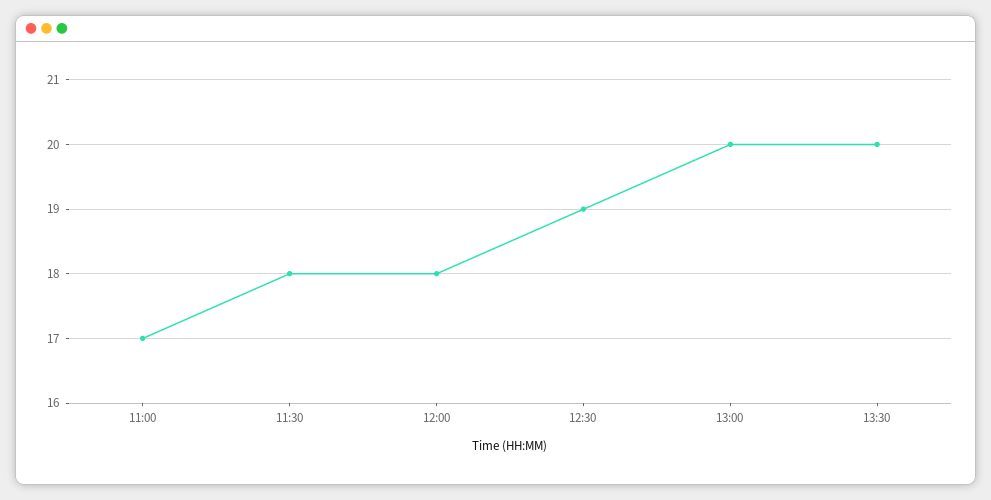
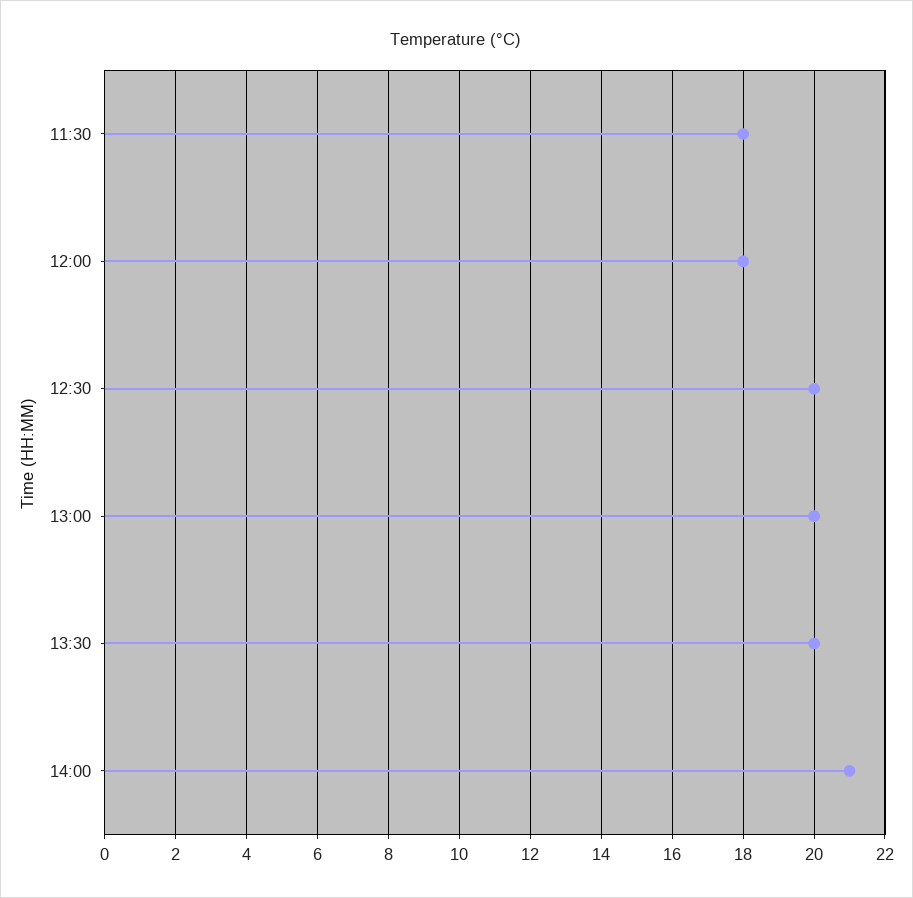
11:00: 17 -> none
12:30: 19 -> 20
14:00: none -> 21

